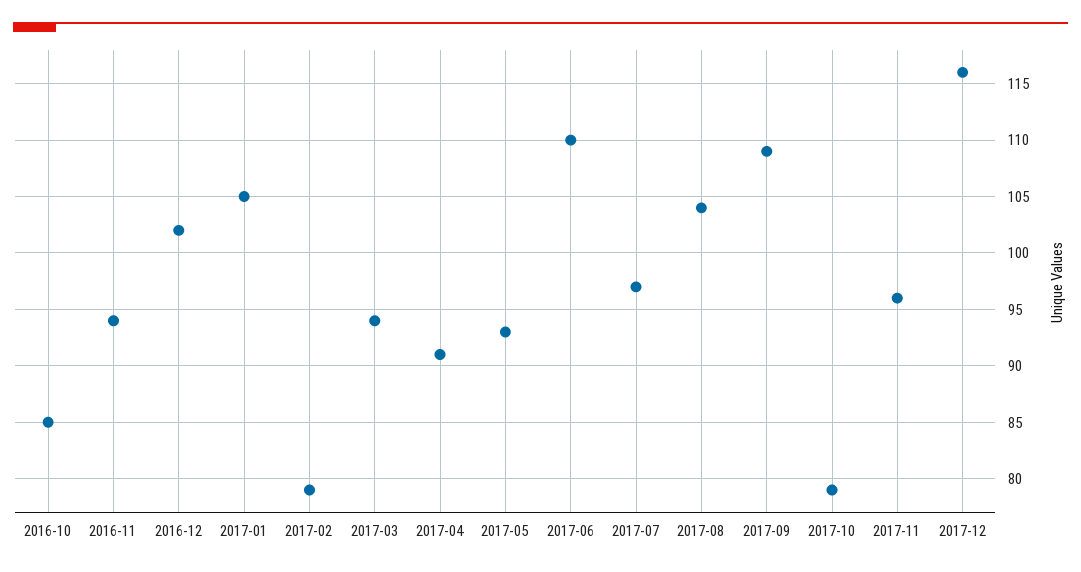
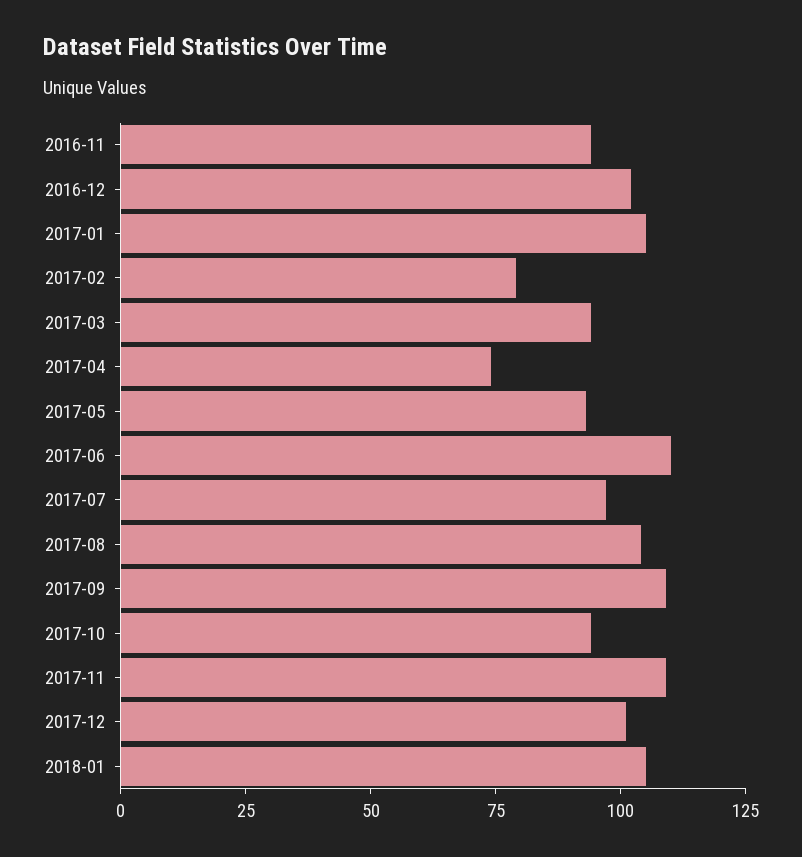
2016-10: 85 -> none
2017-04: 91 -> 75
2017-10: 79 -> 95
2017-11: 96 -> 110
2017-12: 116 -> 100
2018-01: none -> 105

